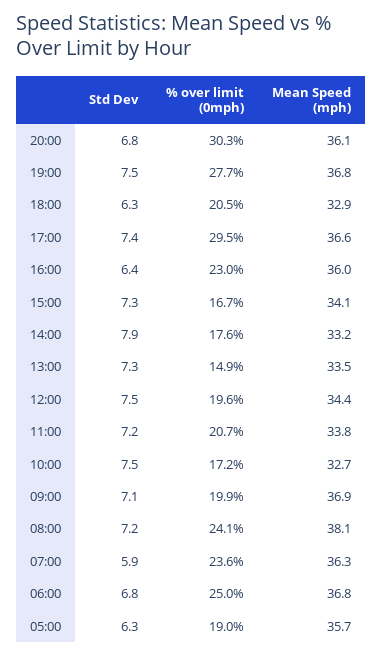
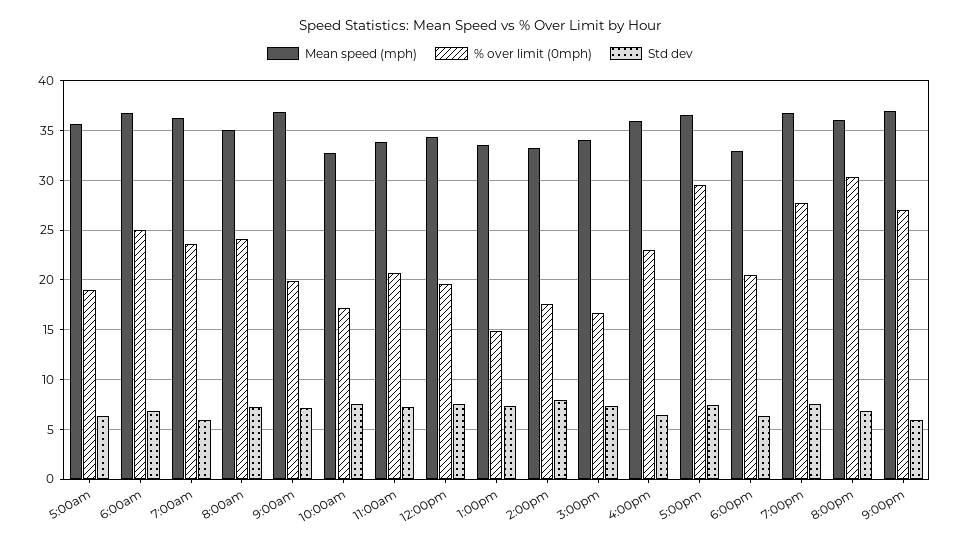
Mean Speed (mph), 08:00: 38.1 -> 35
Mean Speed (mph), 9:00pm: none -> 37
% over limit (0mph), 9:00pm: none -> 27
Std Dev, 9:00pm: none -> 6

